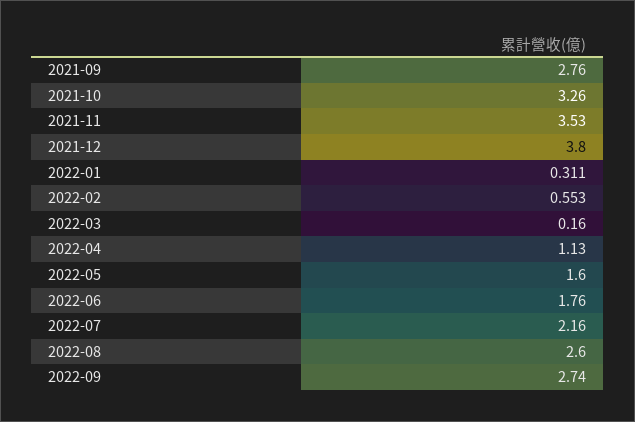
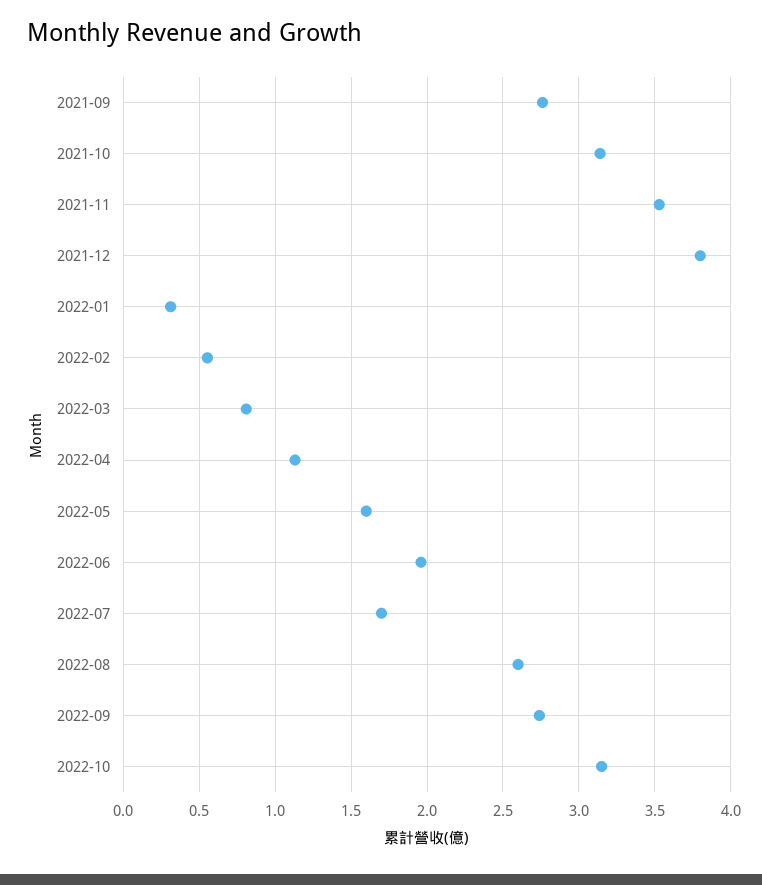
2021-10: 3.26 -> 3.15
2022-03: 0.16 -> 0.8
2022-06: 1.76 -> 1.95
2022-07: 2.16 -> 1.7
2022-10: none -> 3.15

